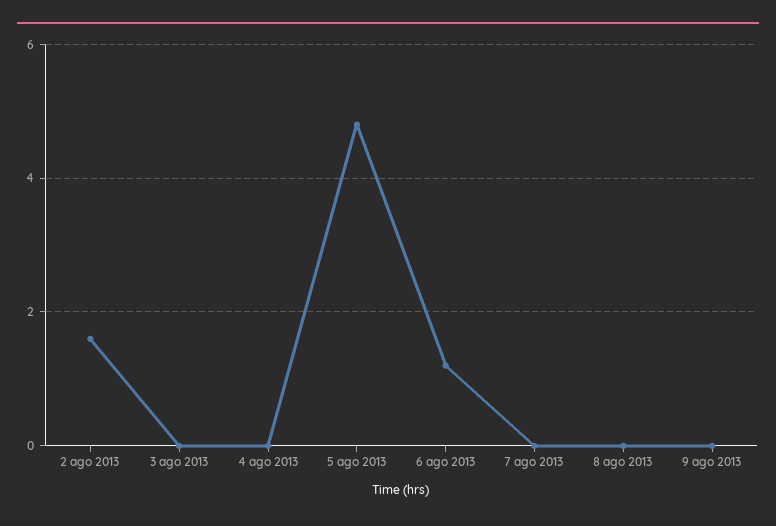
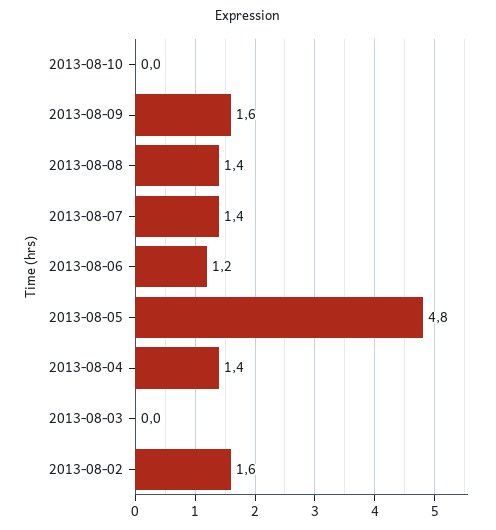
4 ago 2013: 0 -> 1.4
7 ago 2013: 0 -> 1.4
8 ago 2013: 0 -> 1.4
9 ago 2013: 0 -> 1.6
2013-08-10: none -> 0

